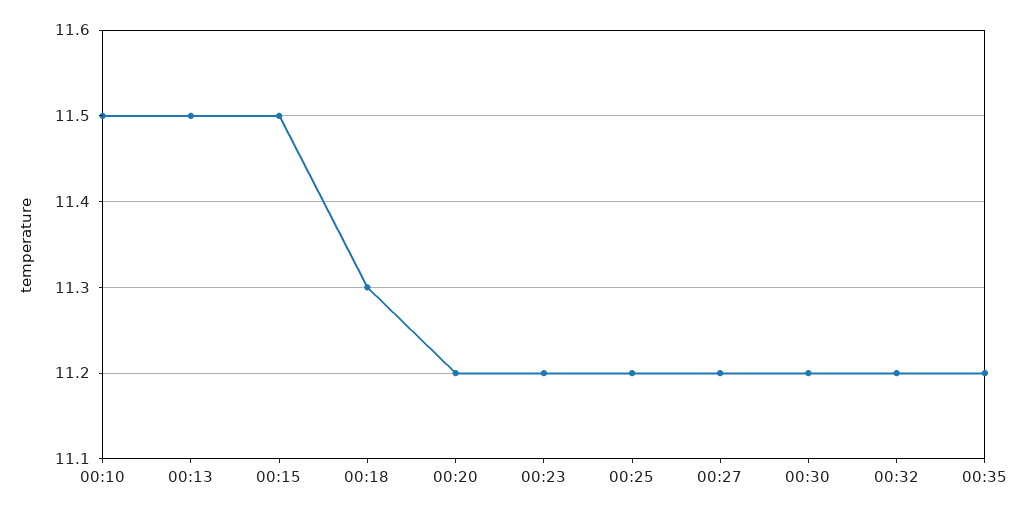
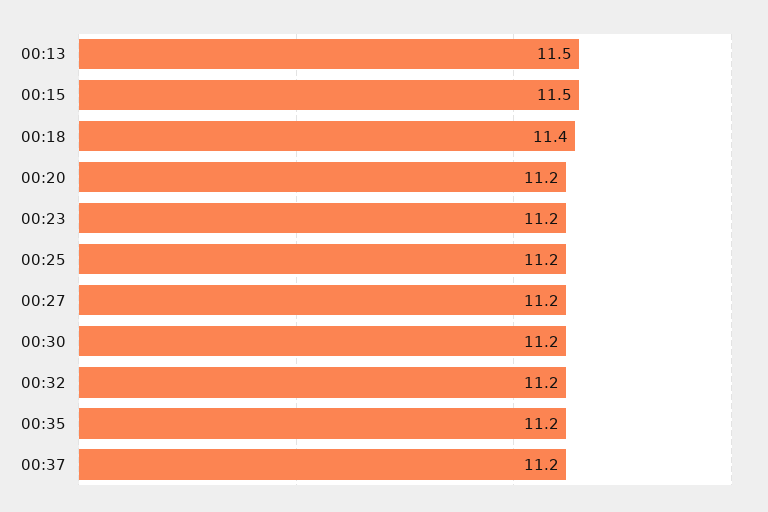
00:10: 11.5 -> none
00:18: 11.3 -> 11.4
00:37: none -> 11.2

